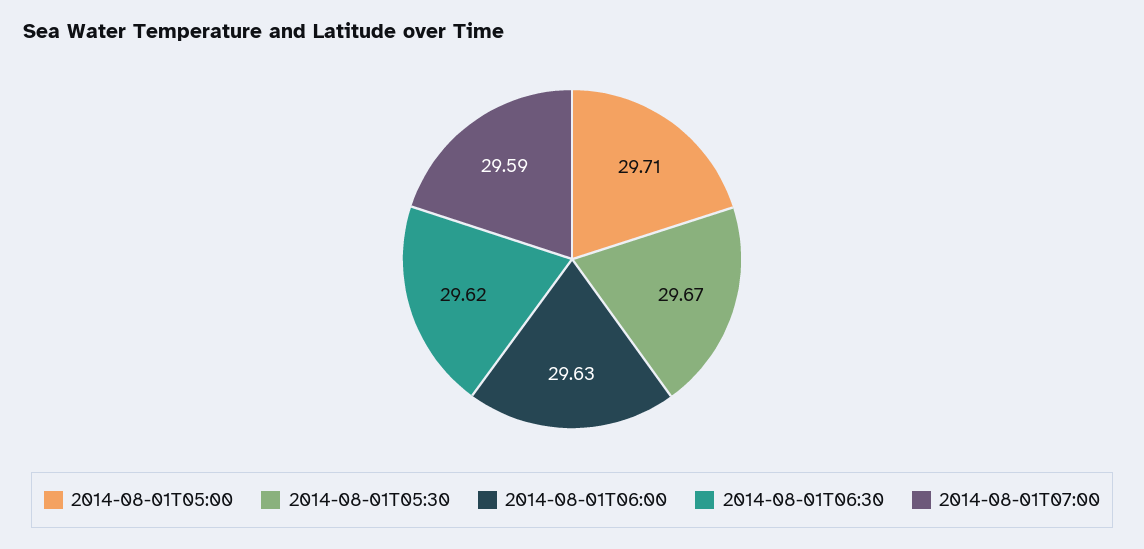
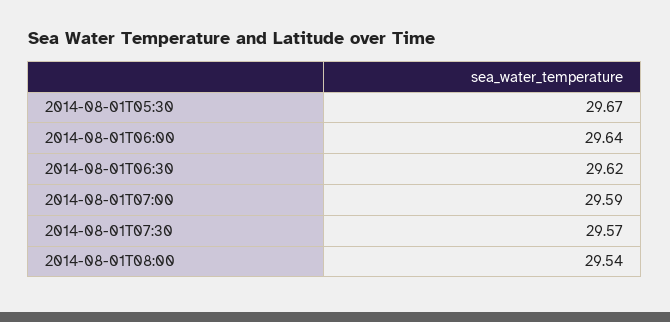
2014-08-01T05:00: 29.71 -> none
2014-08-01T06:00: 29.63 -> 29.64
2014-08-01T07:30: none -> 29.57
2014-08-01T08:00: none -> 29.54

